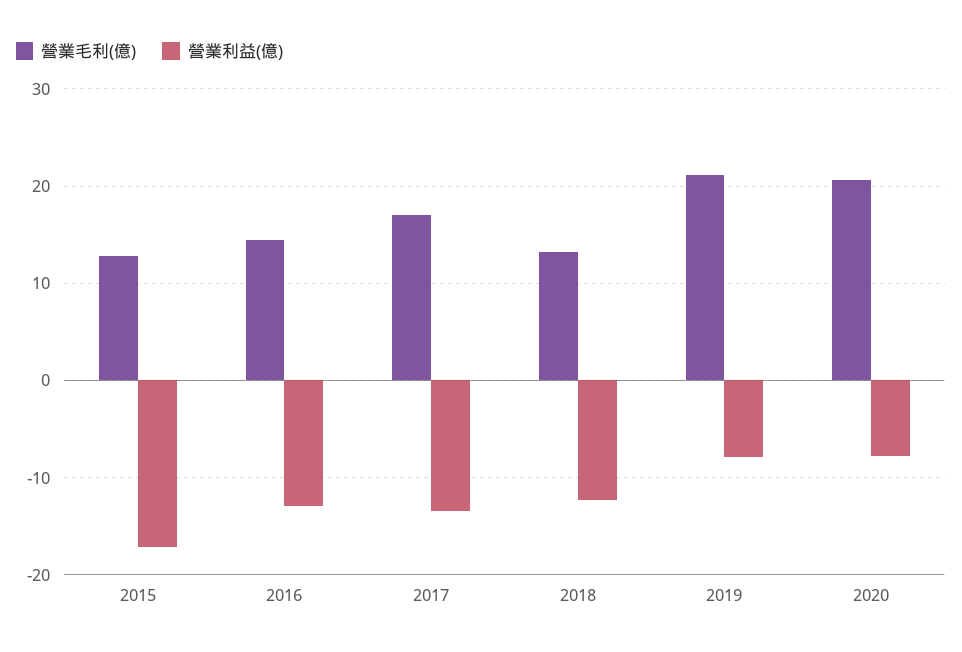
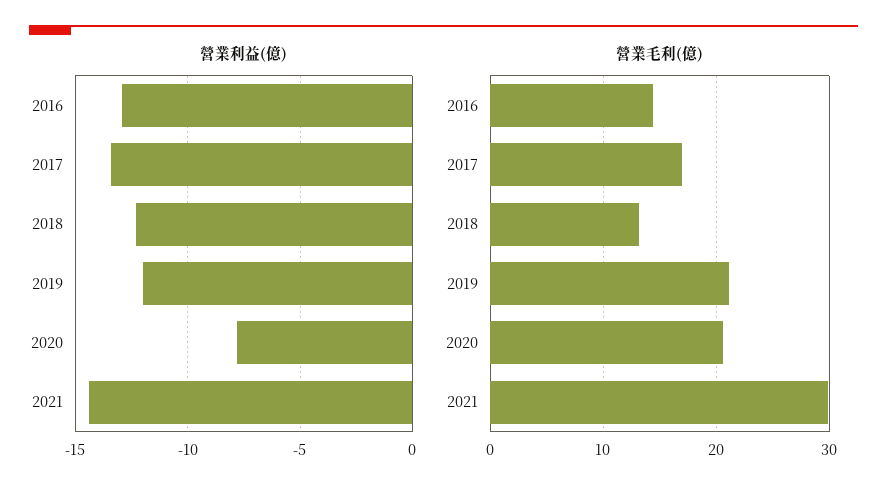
營業毛利(億), 2015: 13 -> none
營業利益(億), 2015: -17 -> none
營業利益(億), 2019: -8 -> -12
營業利益(億), 2021: none -> -14.5
營業毛利(億), 2021: none -> 30

